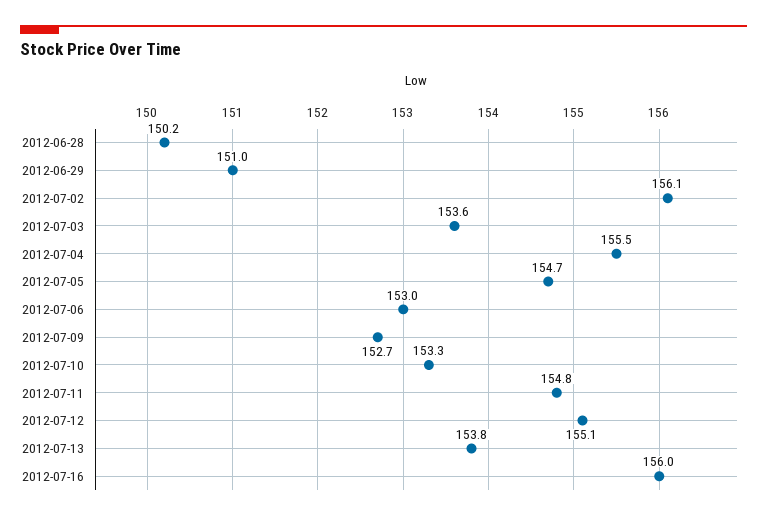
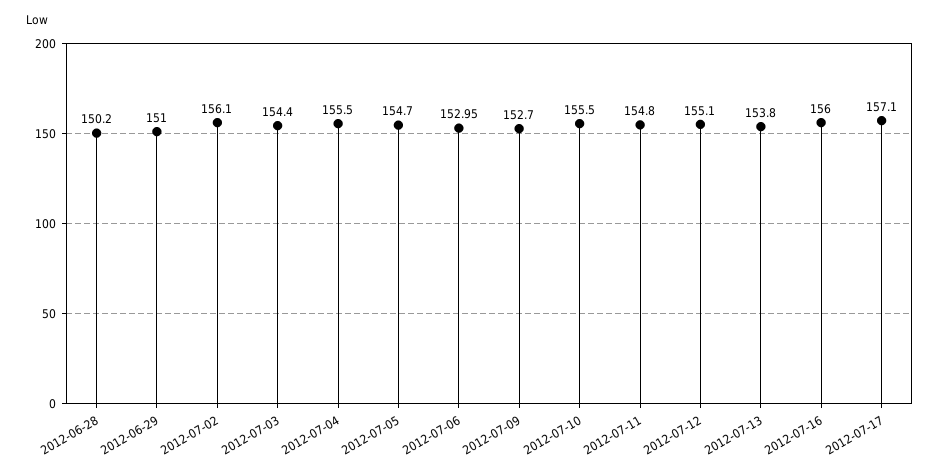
2012-07-03: 153.6 -> 154.4
2012-07-10: 153.3 -> 155.5
2012-07-17: none -> 157.1

